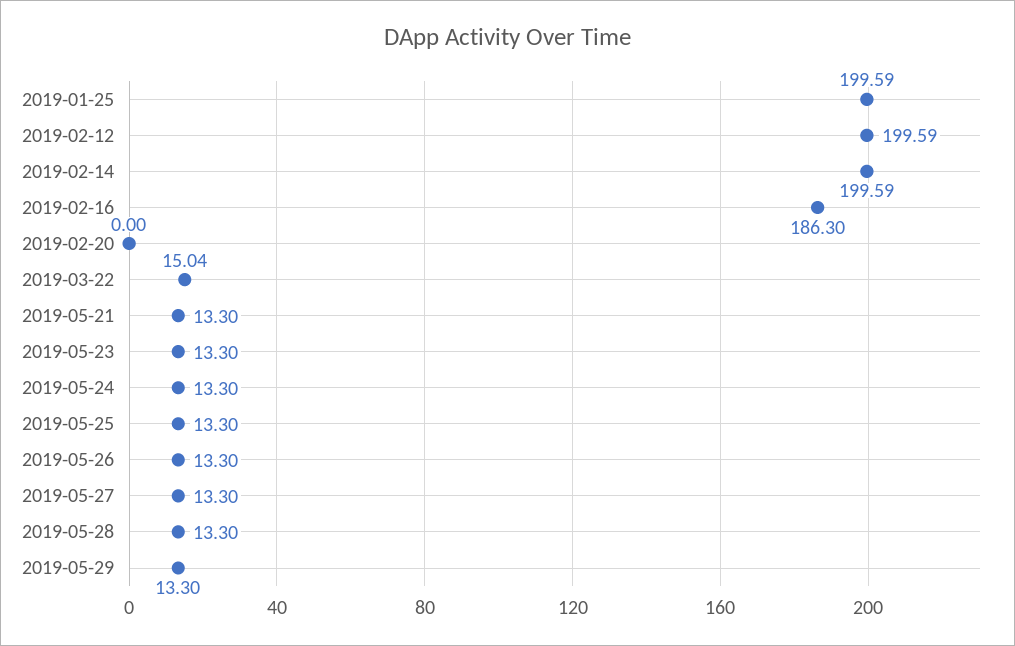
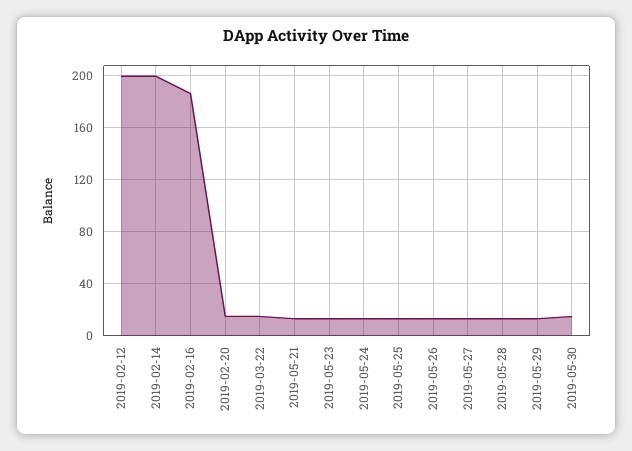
2019-01-25: 199.59 -> none
2019-02-20: 0 -> 15
2019-05-30: none -> 15

